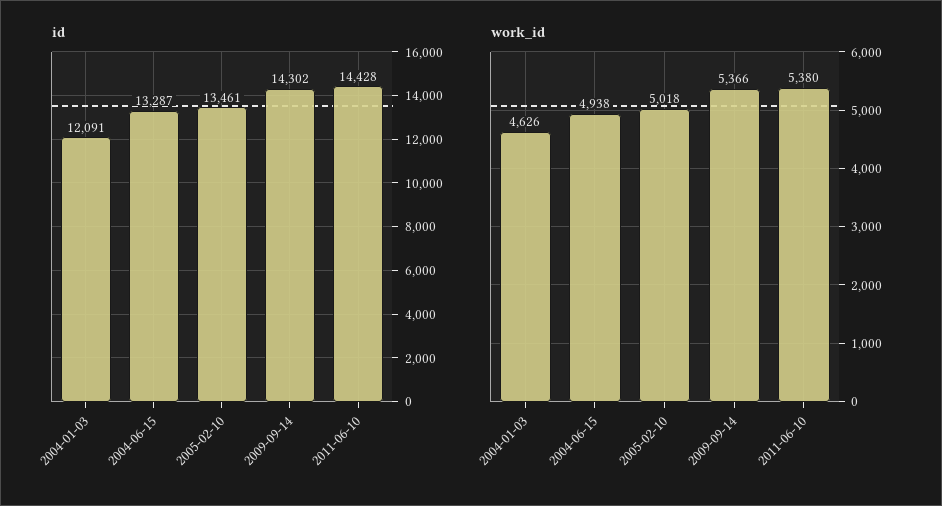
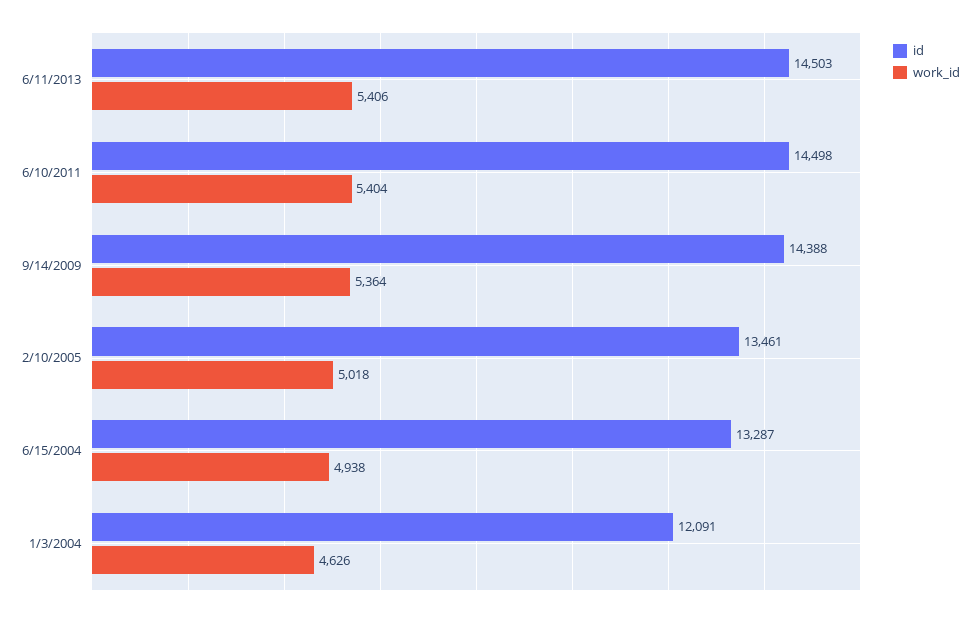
id, 2009-09-14: 14302 -> 14388
id, 2011-06-10: 14428 -> 14498
work_id, 2009-09-14: 5366 -> 5364
work_id, 2011-06-10: 5380 -> 5404
id, 6/11/2013: none -> 14503
work_id, 6/11/2013: none -> 5406

